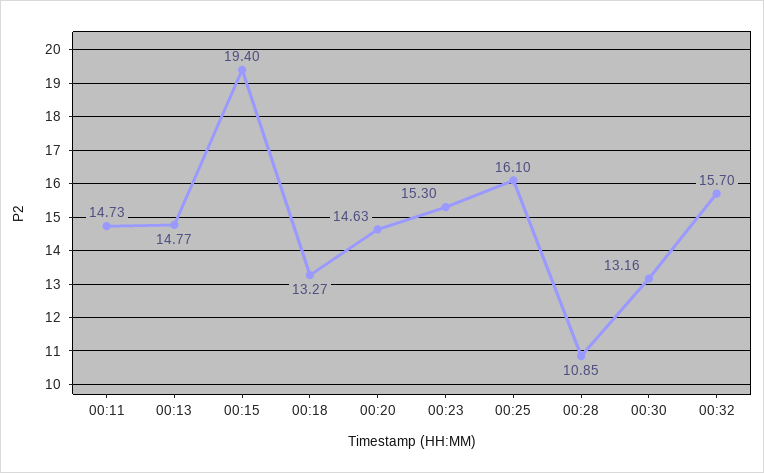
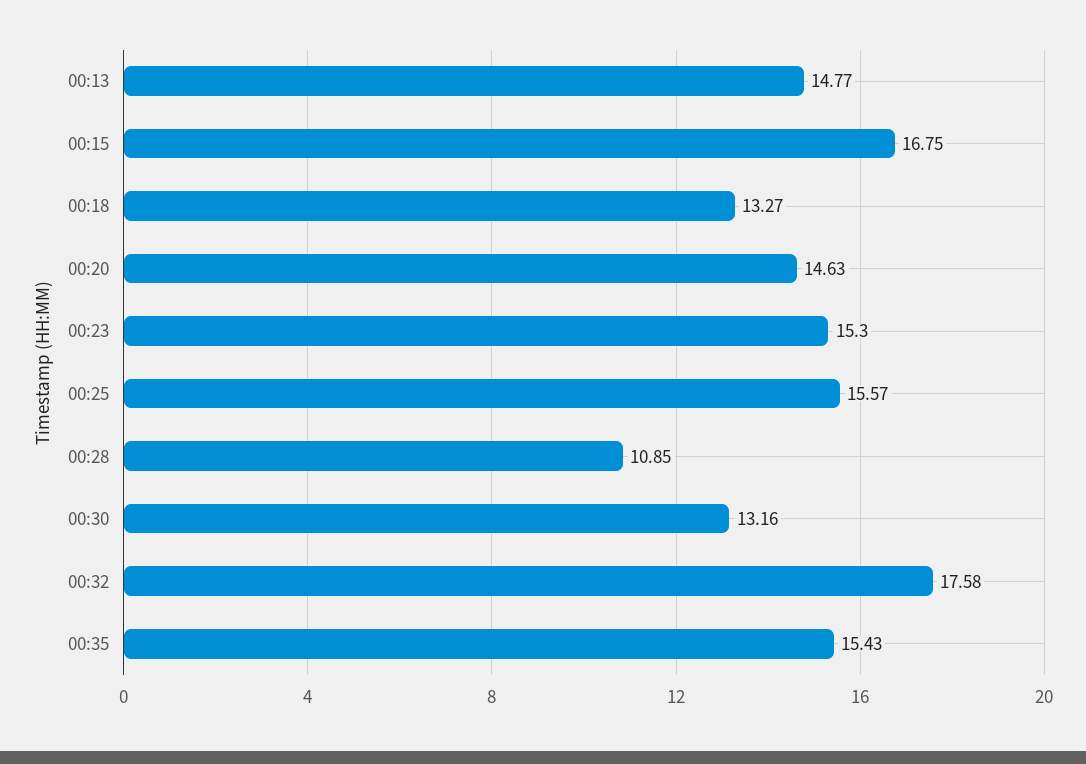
00:11: 14.73 -> none
00:15: 19.4 -> 16.75
00:25: 16.1 -> 15.57
00:32: 15.7 -> 17.58
00:35: none -> 15.43

